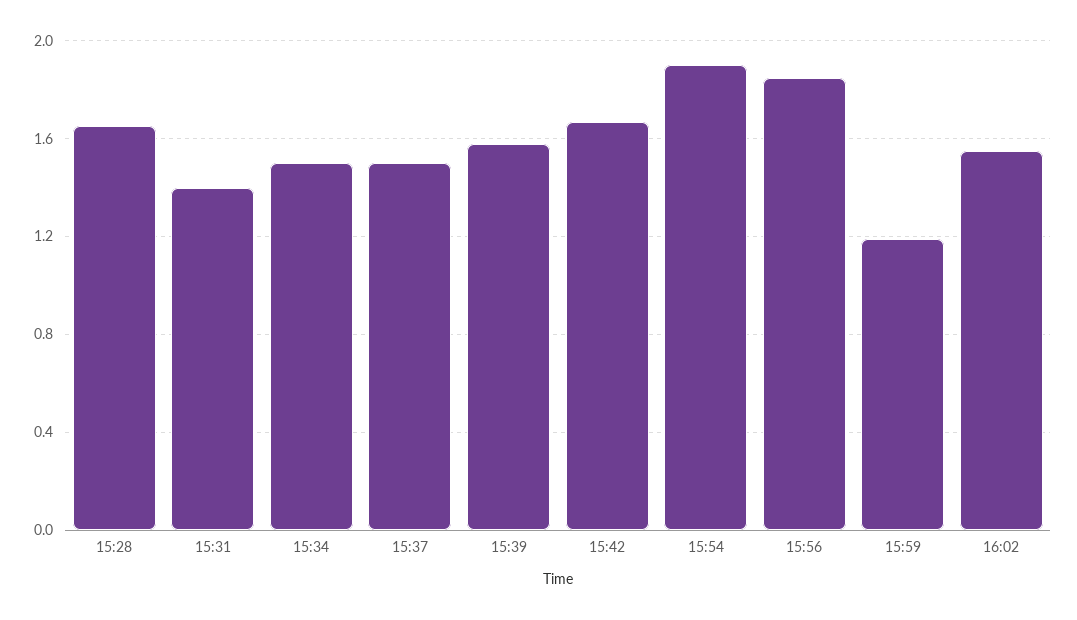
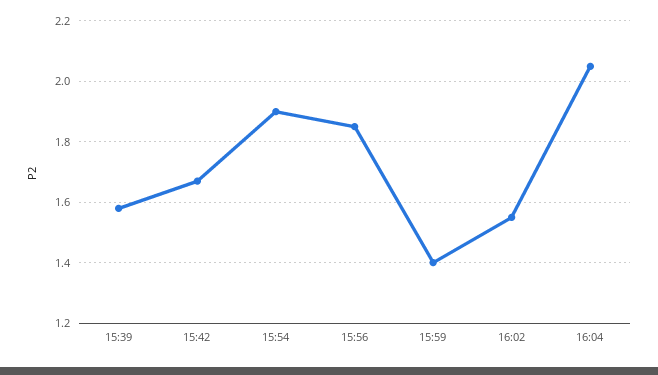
15:28: 1.65 -> none
15:31: 1.4 -> none
15:34: 1.5 -> none
15:37: 1.5 -> none
15:59: 1.2 -> 1.4
16:04: none -> 2.05

